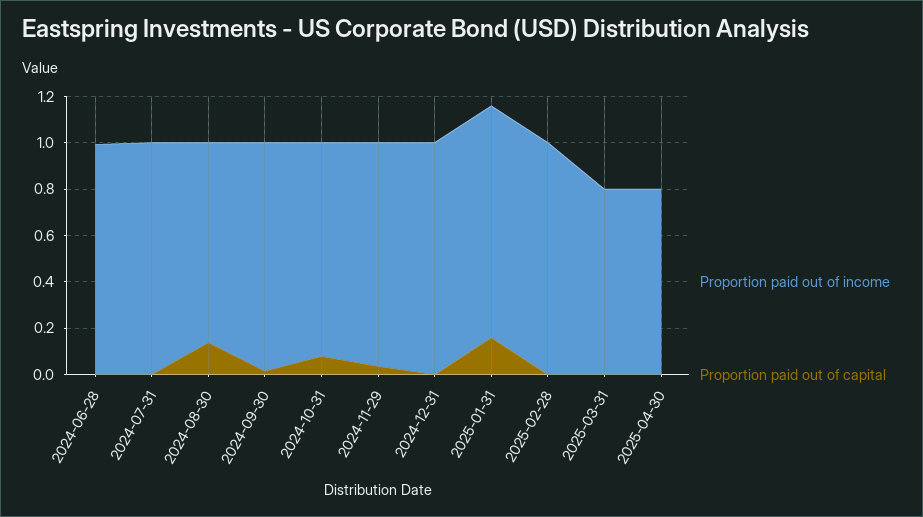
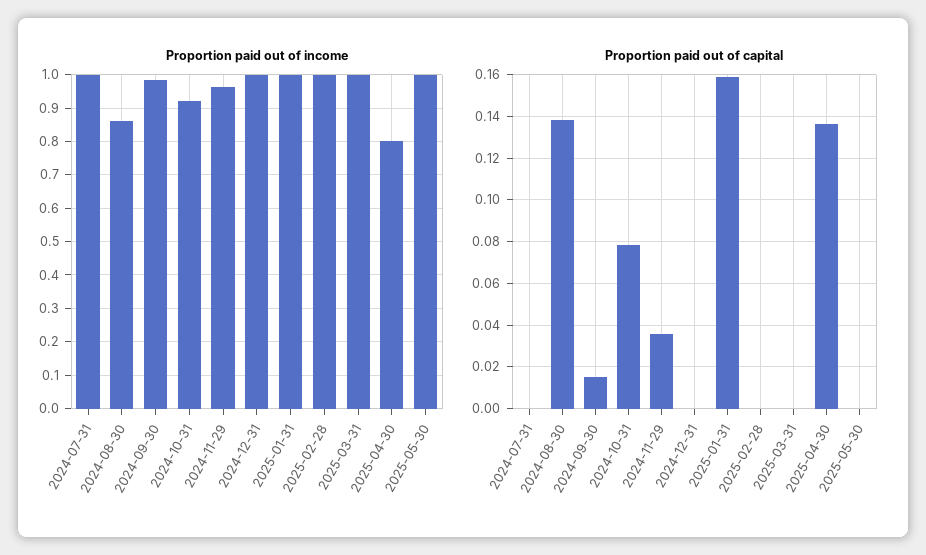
Proportion paid out of income, 2024-06-28: 1 -> none
Proportion paid out of capital, 2024-06-28: 0 -> none
Proportion paid out of income, 2025-03-31: 0.8 -> 1
Proportion paid out of capital, 2025-04-30: 0 -> 0.135
Proportion paid out of income, 2025-05-30: none -> 1
Proportion paid out of capital, 2025-05-30: none -> 0

